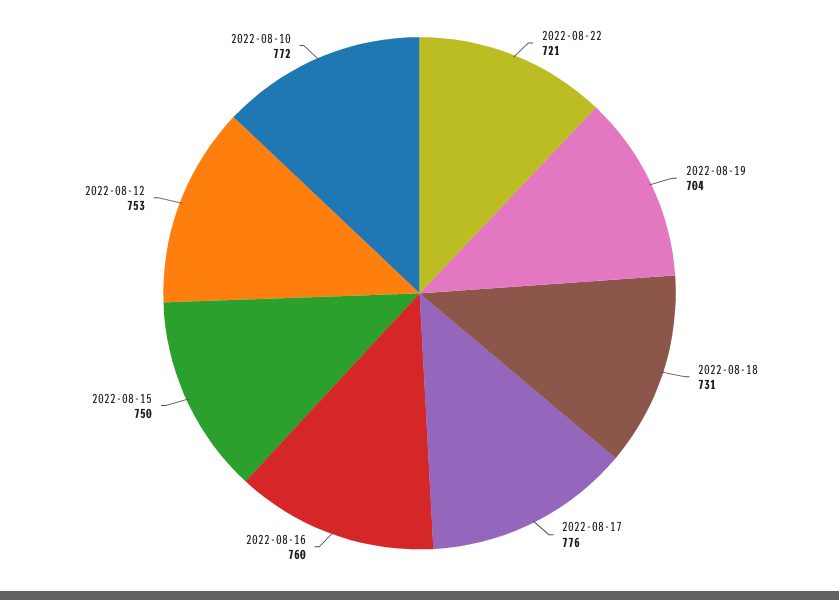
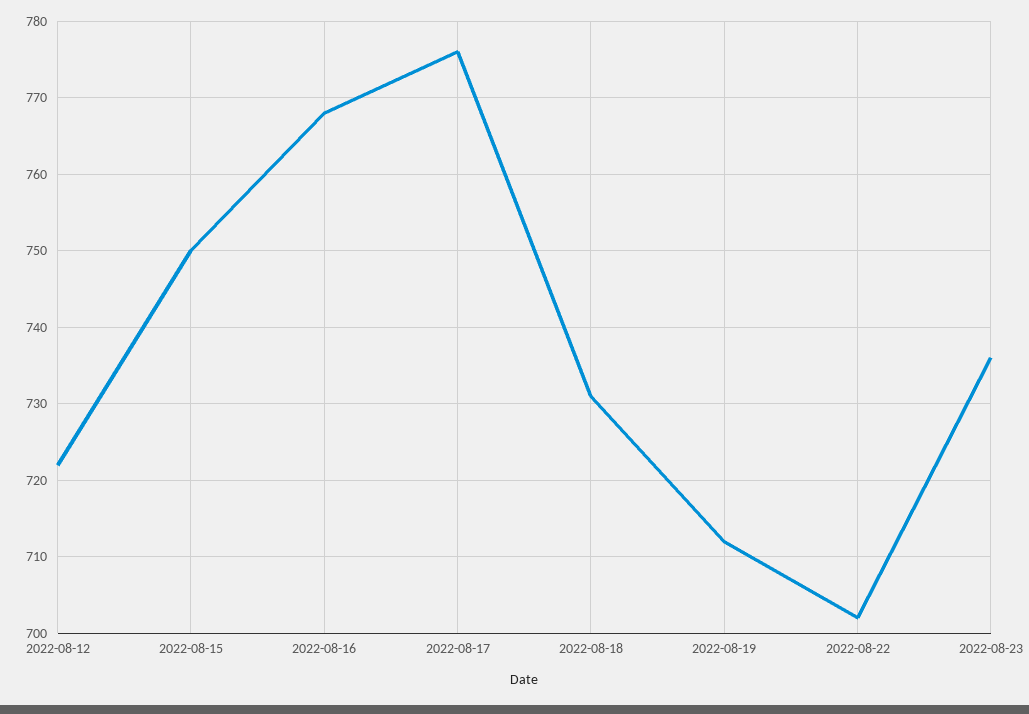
2022-08-22: 721 -> 702
2022-08-19: 704 -> 712
2022-08-16: 760 -> 768
2022-08-12: 753 -> 722
2022-08-10: 772 -> none
2022-08-23: none -> 736

